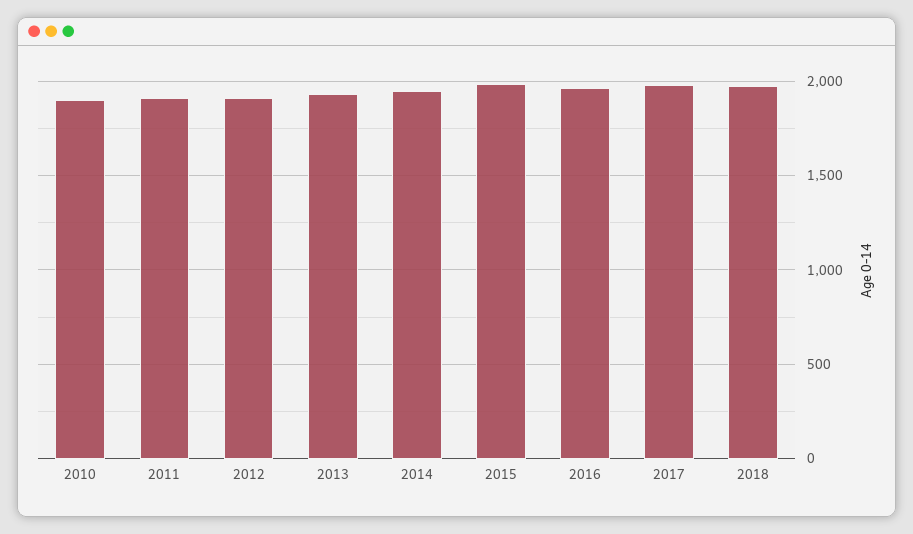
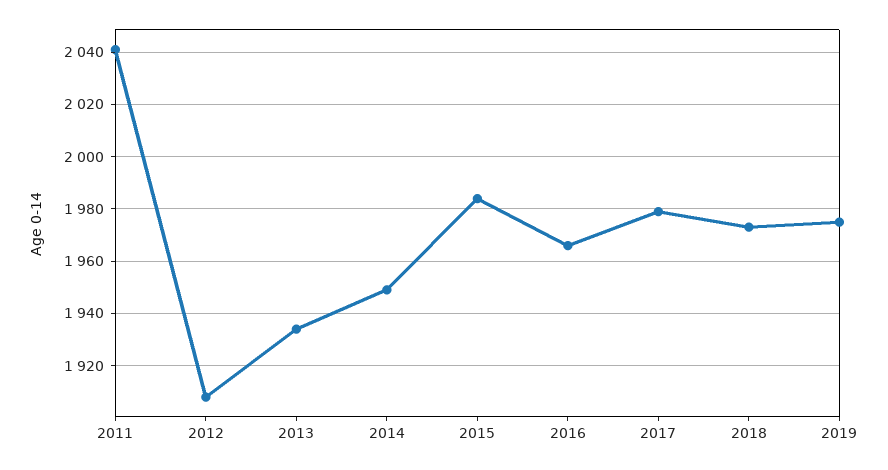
2010: 1900 -> none
2011: 1900 -> 2040
2019: none -> 1975

